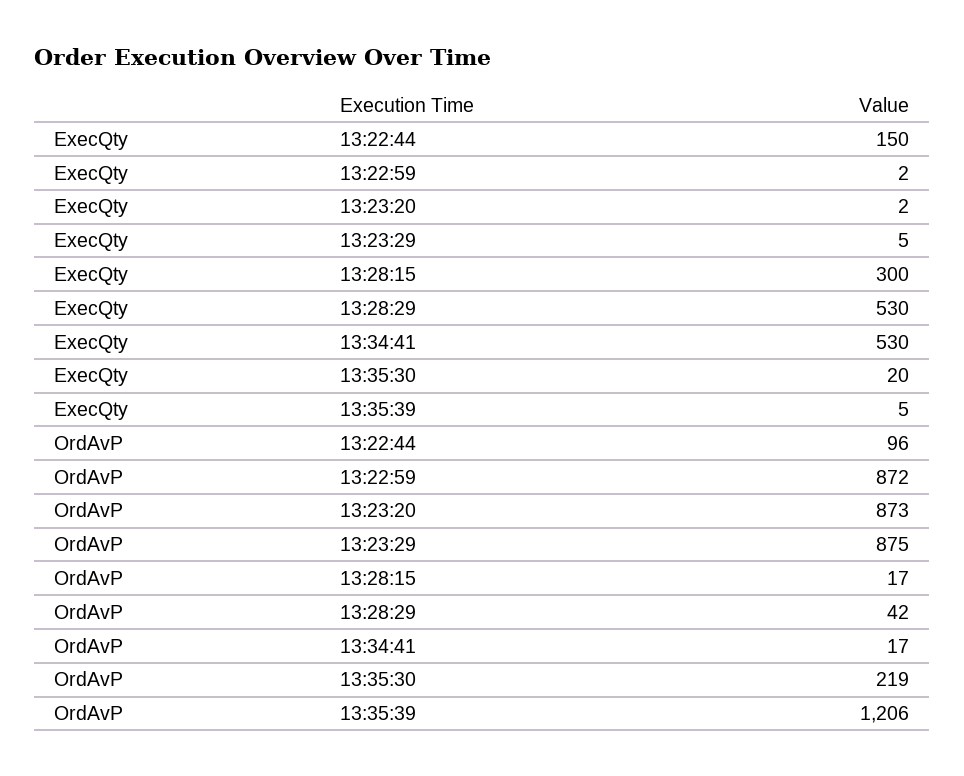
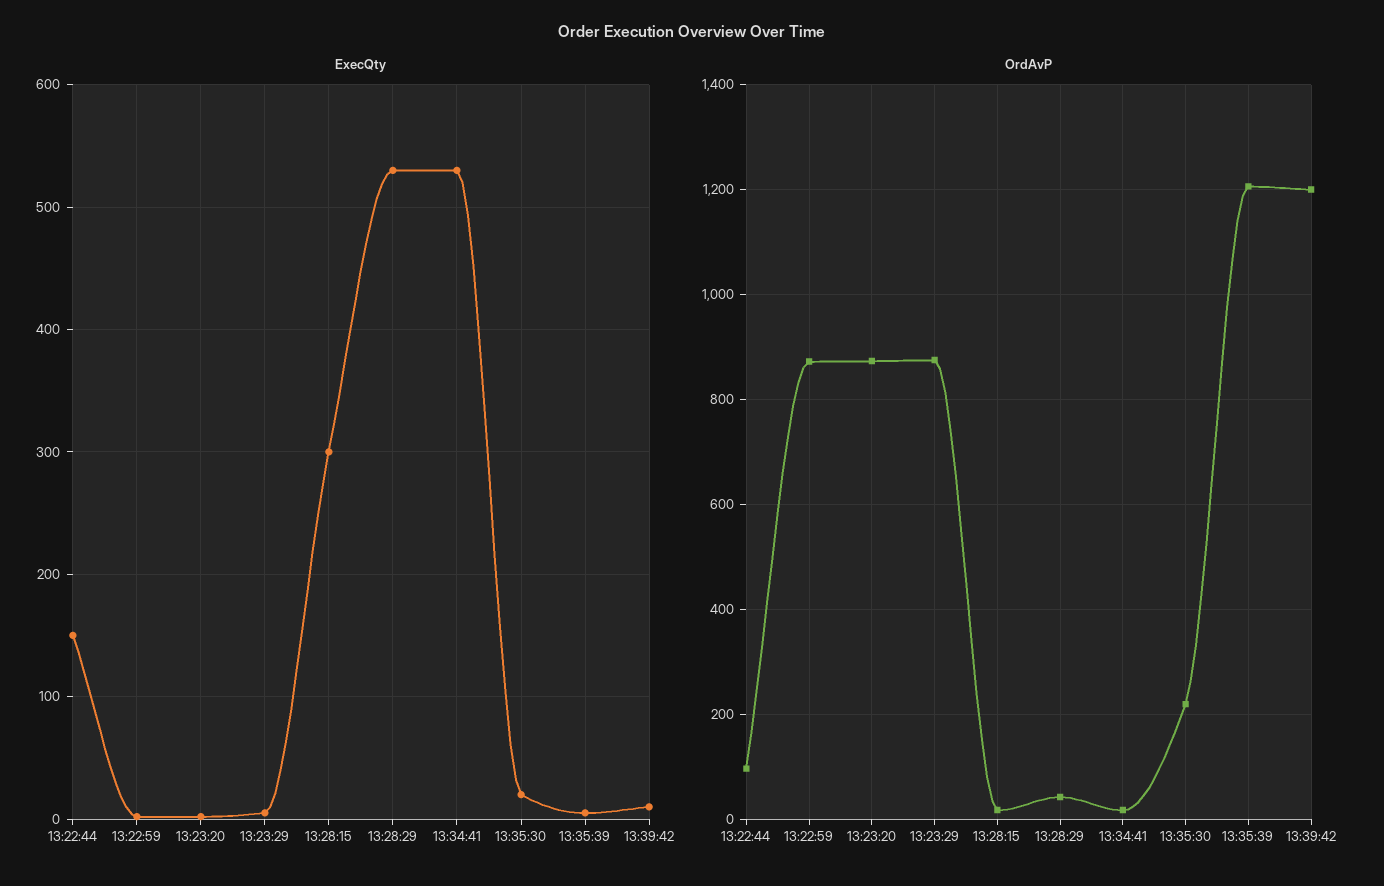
ExecQty, 13:39:42: none -> 10
OrdAvP, 13:39:42: none -> 1200

